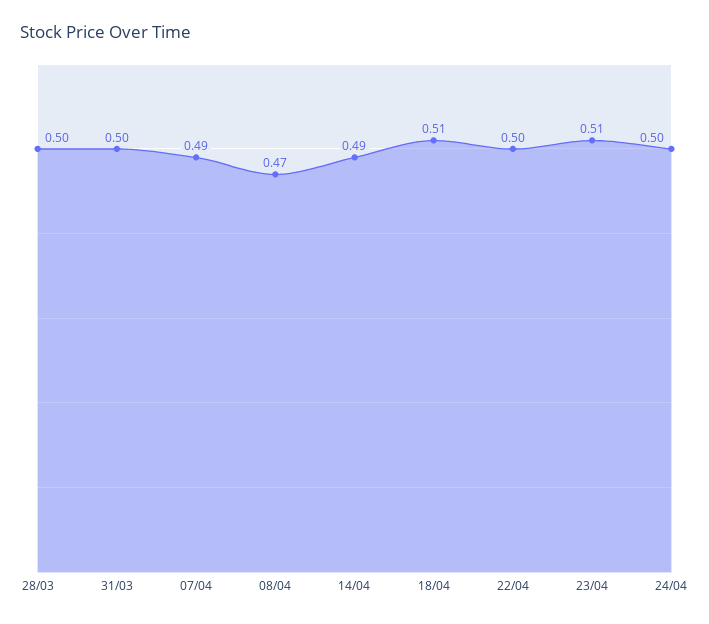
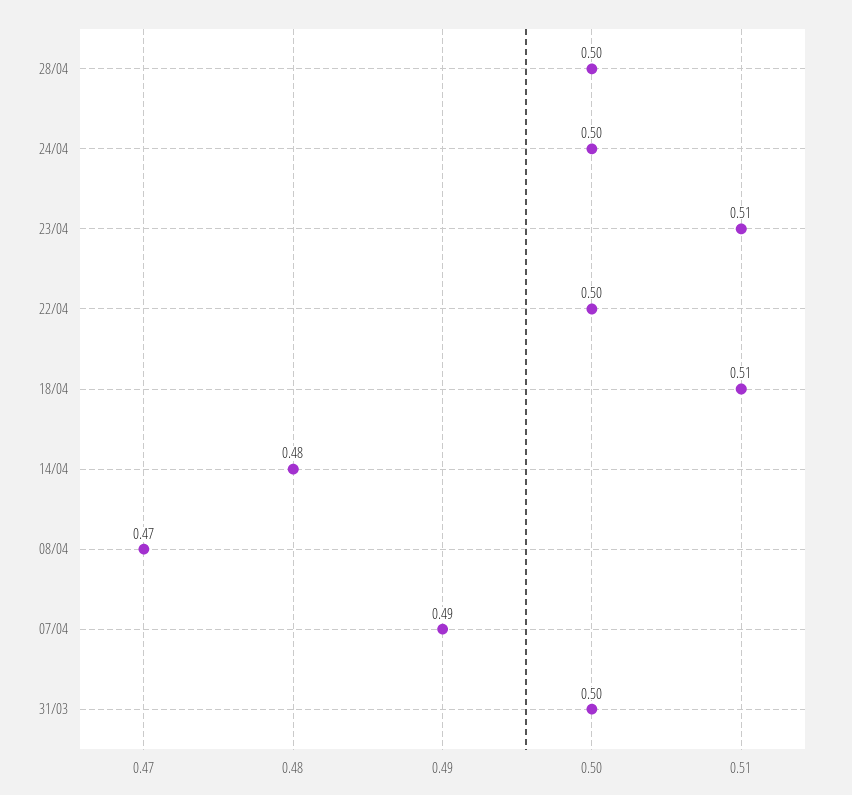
28/03: 0.5 -> none
14/04: 0.49 -> 0.48
28/04: none -> 0.5

